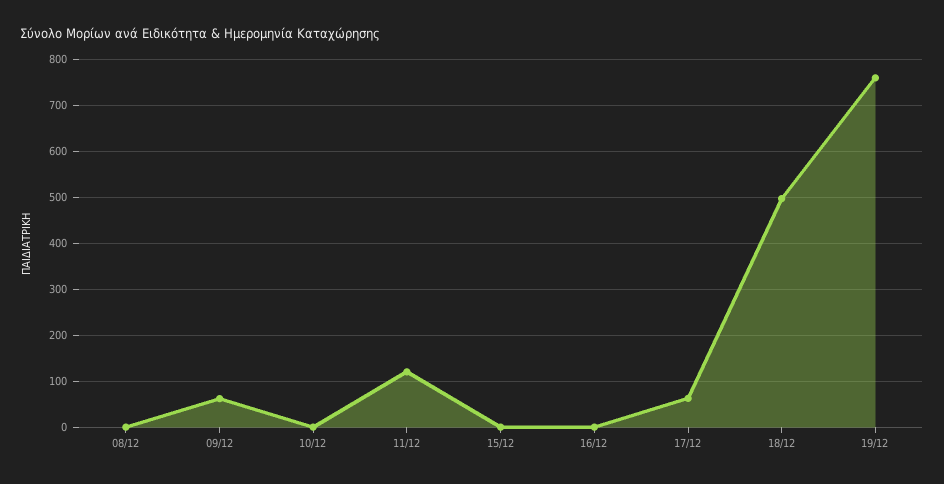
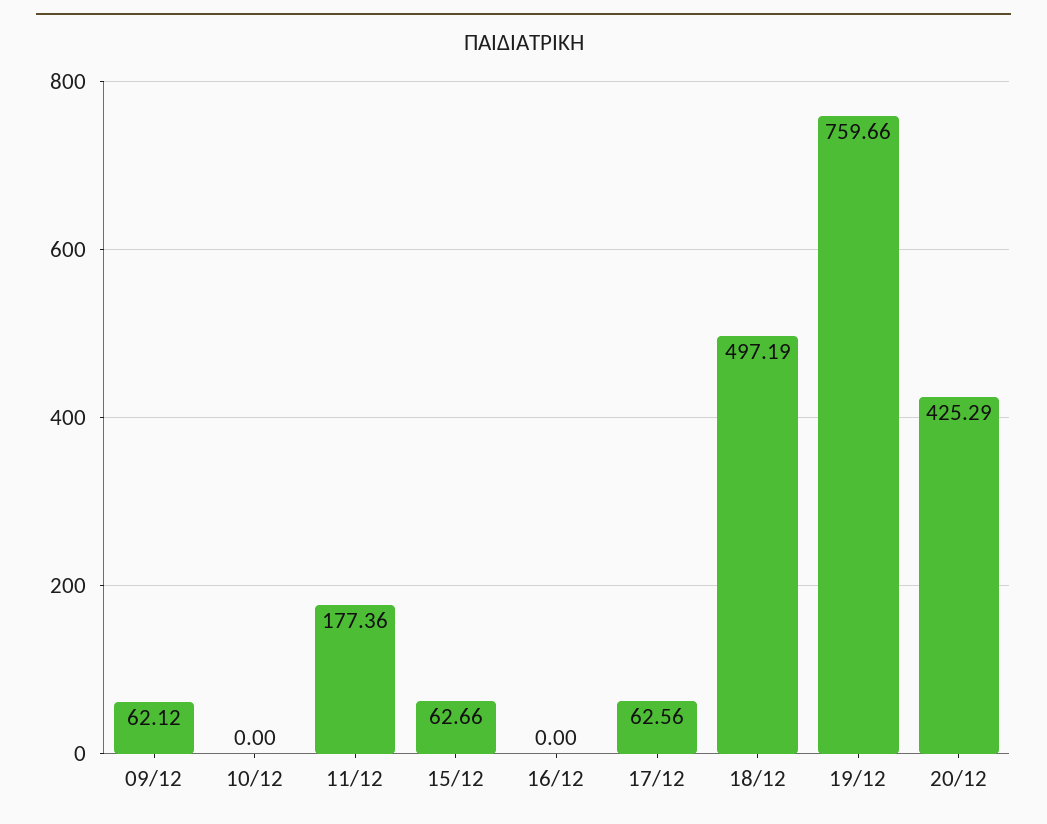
08/12: 0 -> none
11/12: 120 -> 177.36
15/12: 0 -> 62.66
20/12: none -> 425.29

